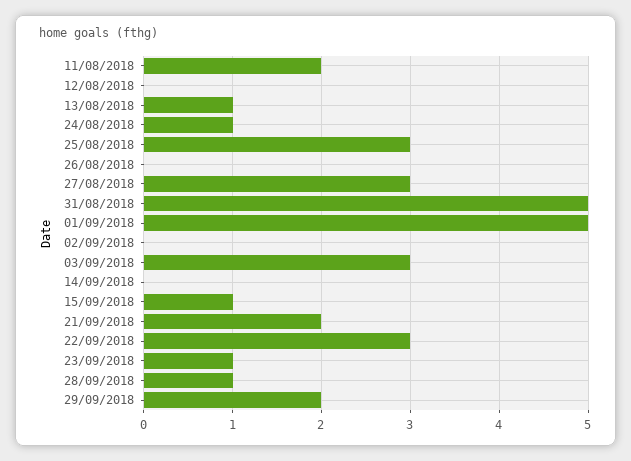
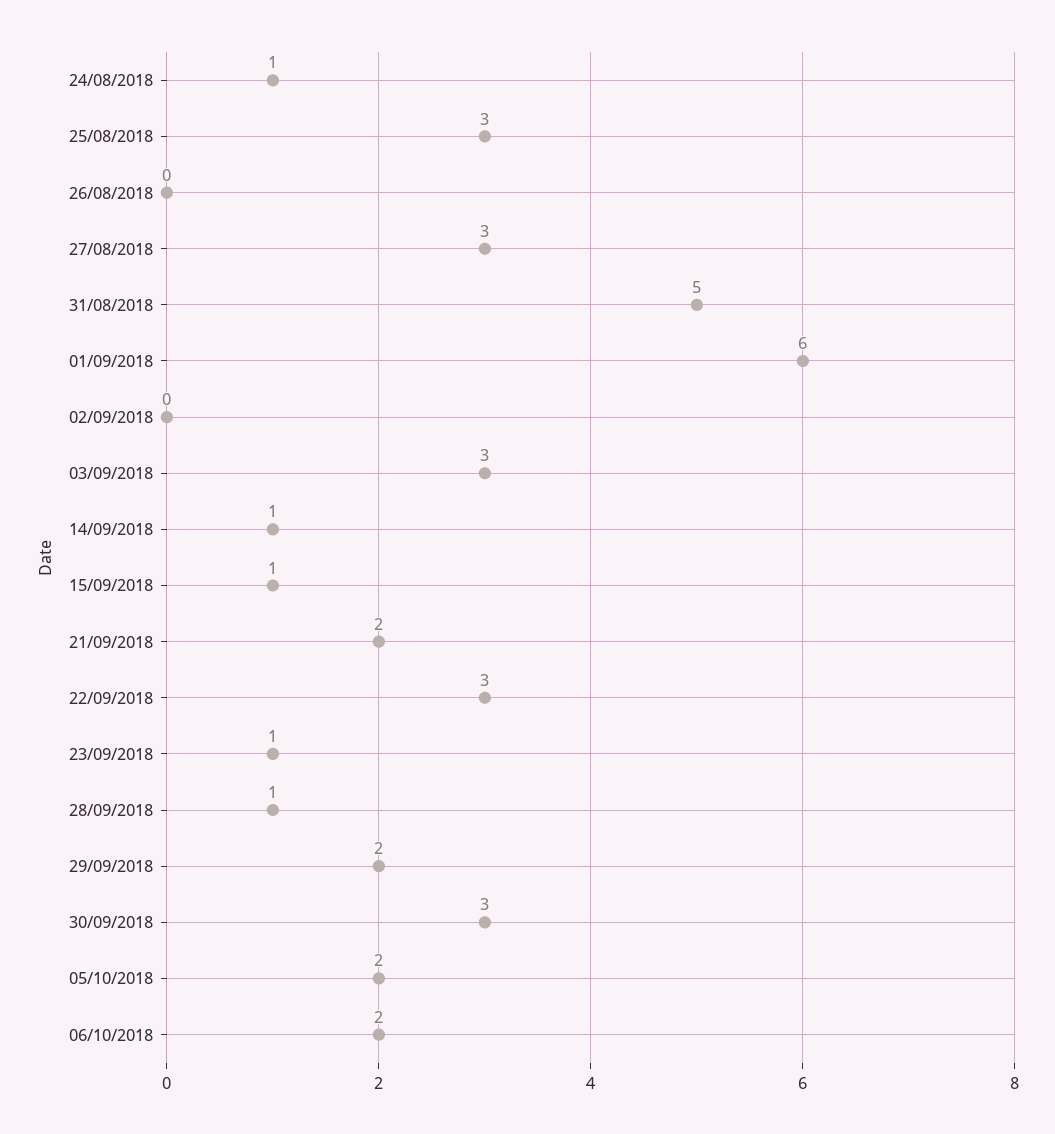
11/08/2018: 2 -> none
12/08/2018: 0 -> none
13/08/2018: 1 -> none
01/09/2018: 5 -> 6
14/09/2018: 0 -> 1
30/09/2018: none -> 3
05/10/2018: none -> 2
06/10/2018: none -> 2

